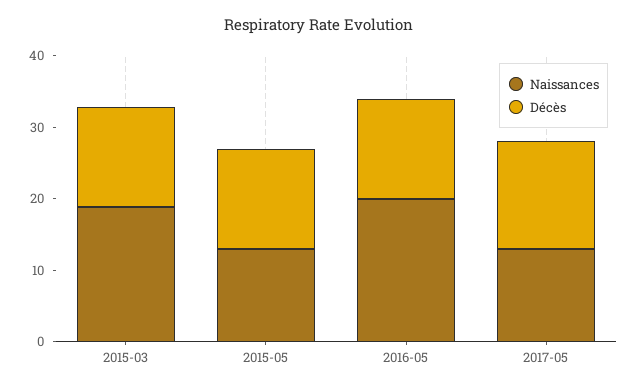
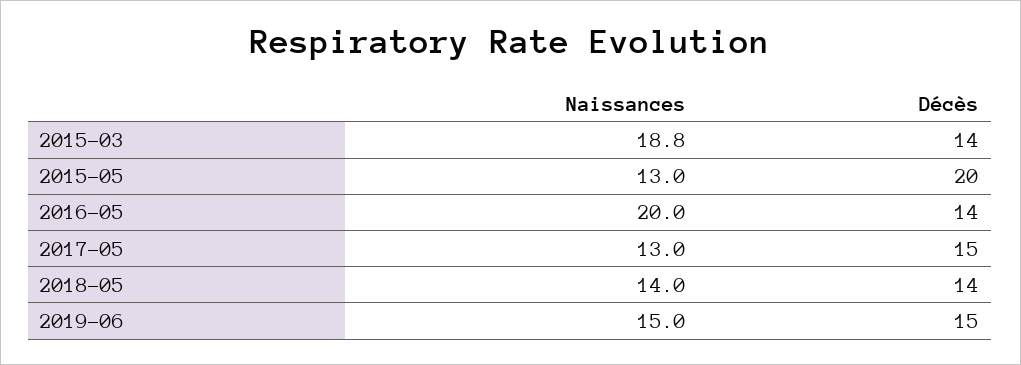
Décès, 2015-05: 14 -> 20
Naissances, 2018-05: none -> 14
Décès, 2018-05: none -> 14
Naissances, 2019-06: none -> 15
Décès, 2019-06: none -> 15

